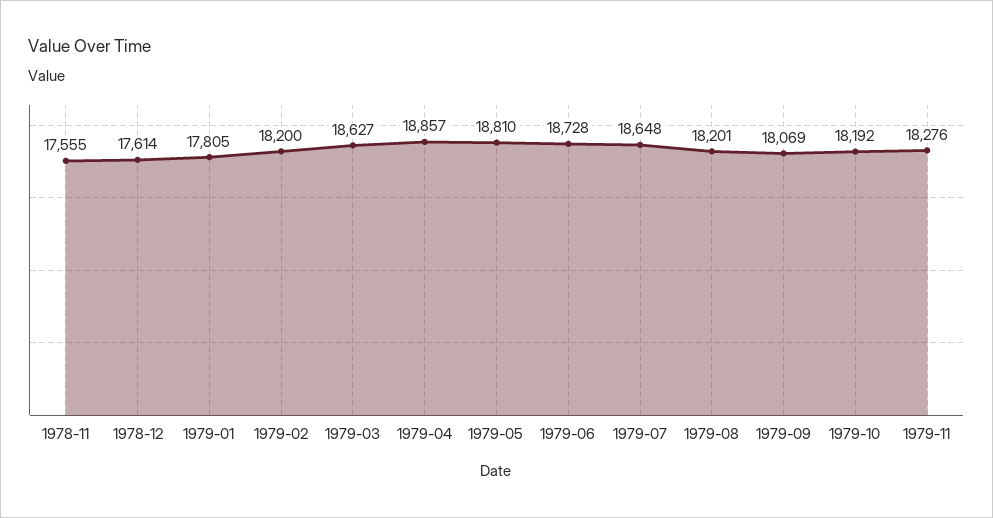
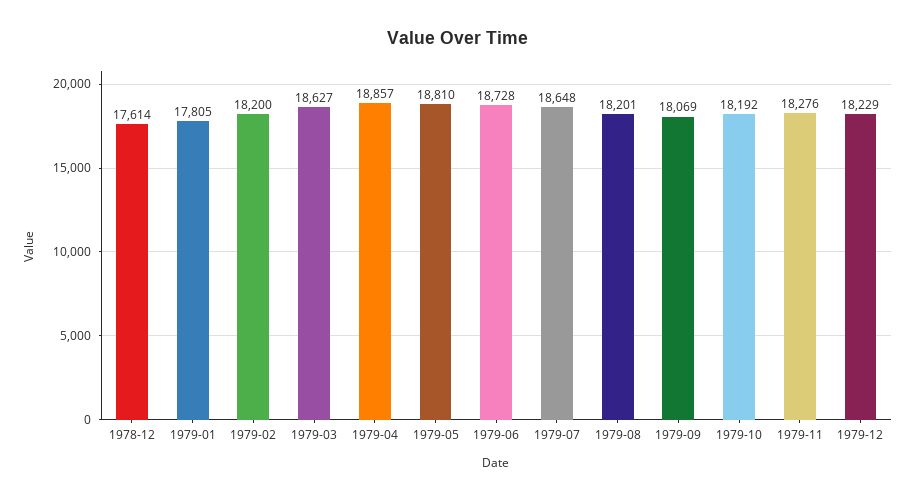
1978-11: 17555 -> none
1979-12: none -> 18229

